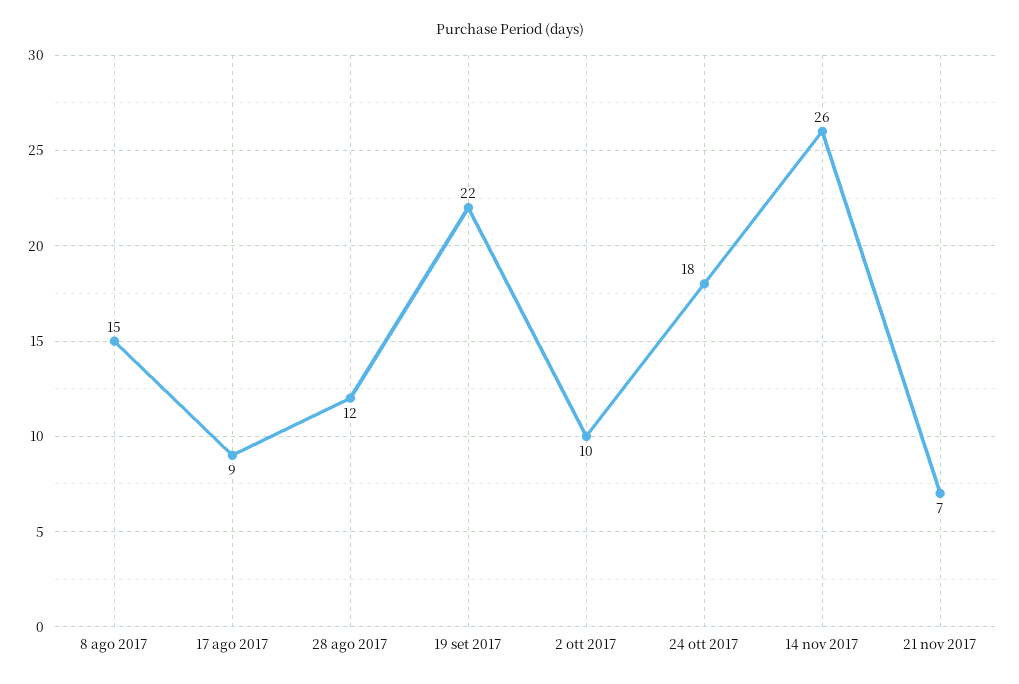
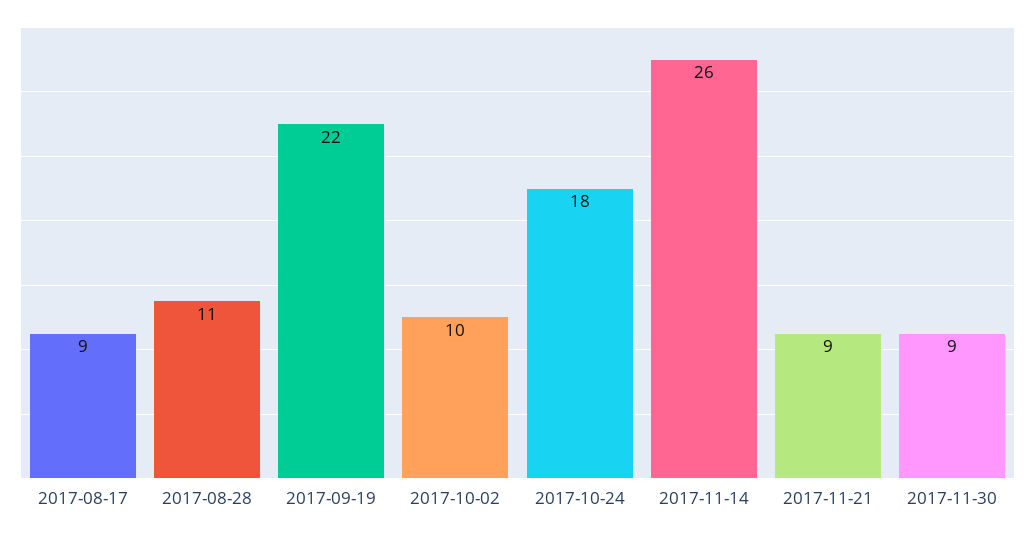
8 ago 2017: 15 -> none
28 ago 2017: 12 -> 11
21 nov 2017: 7 -> 9
2017-11-30: none -> 9

